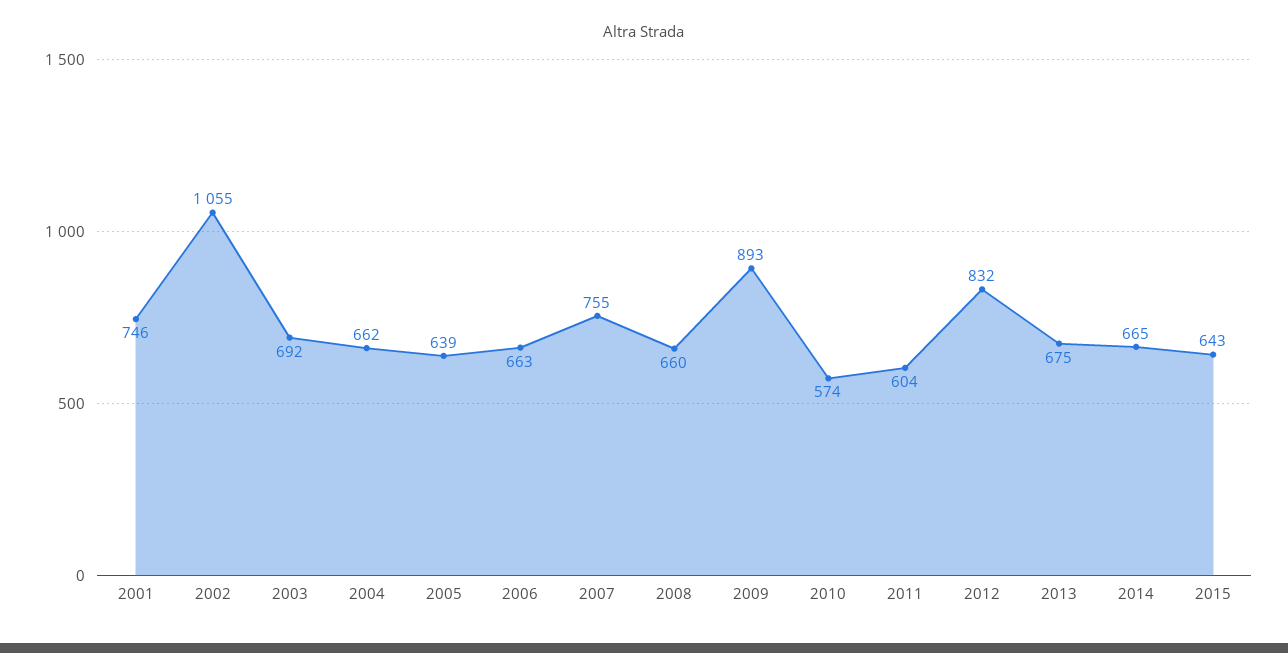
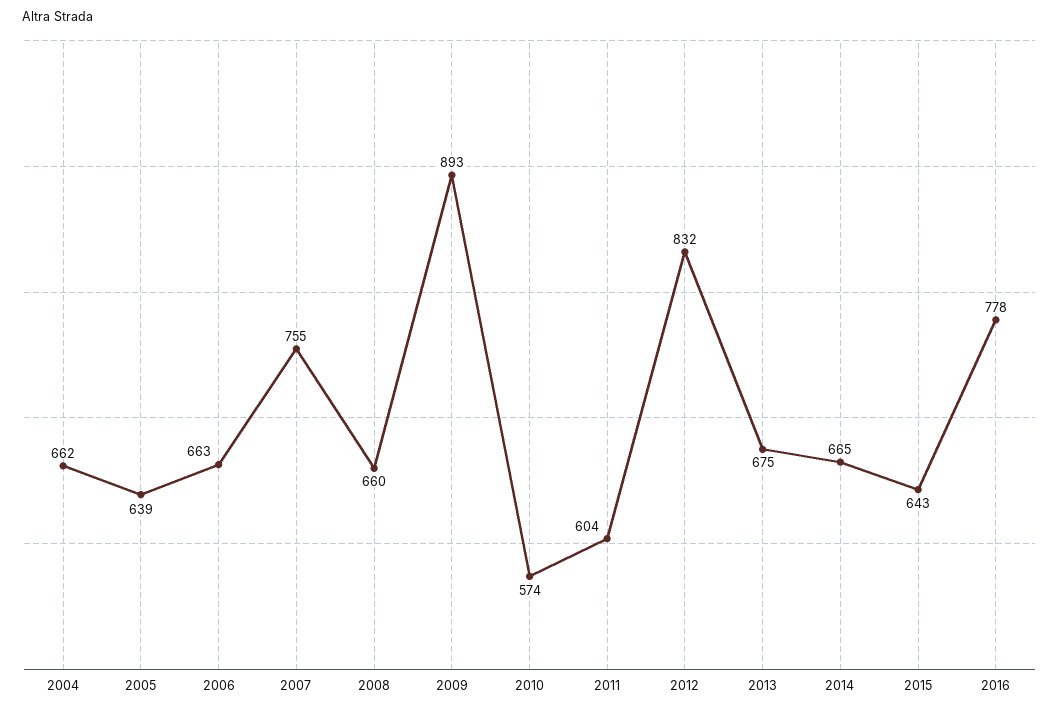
2001: 746 -> none
2002: 1055 -> none
2003: 692 -> none
2016: none -> 778

